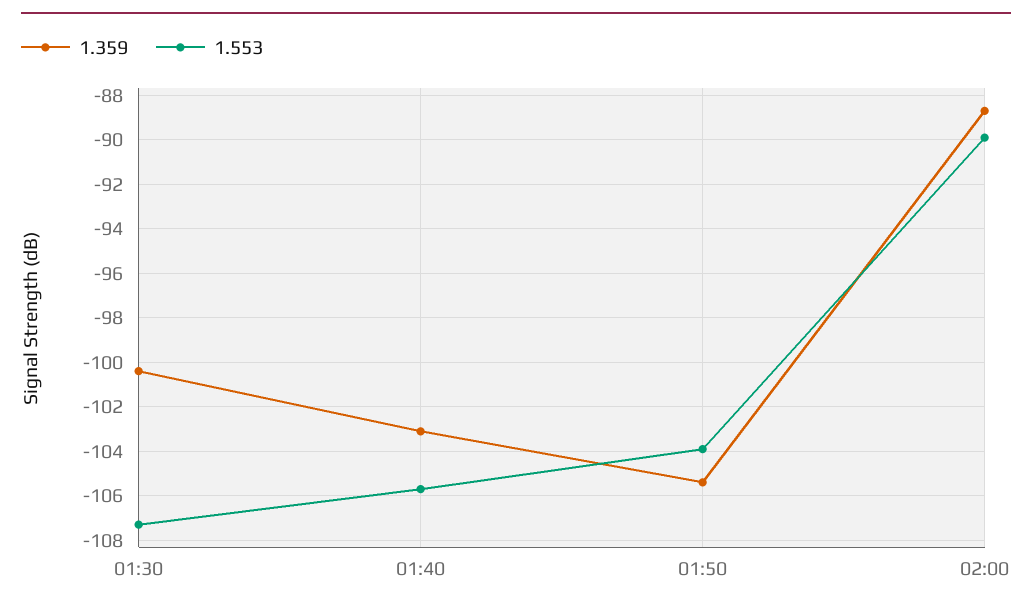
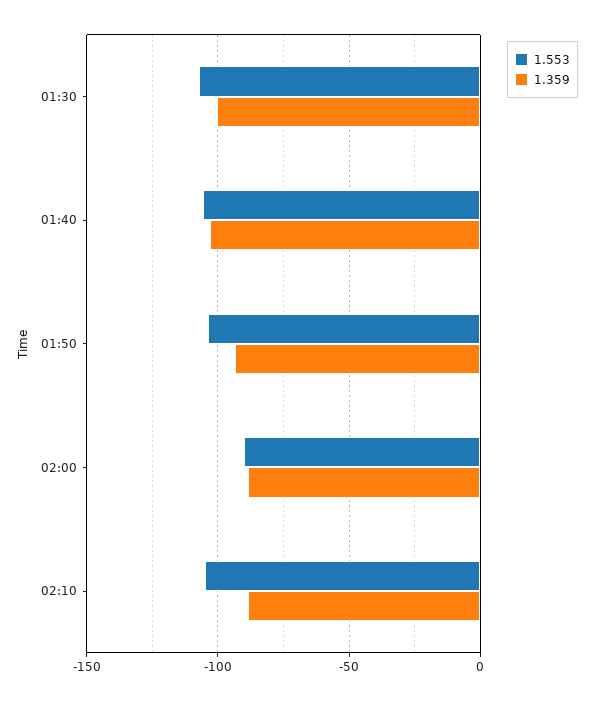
1.359, 01:50: -105.5 -> -95
1.553, 02:10: none -> -105
1.359, 02:10: none -> -90

